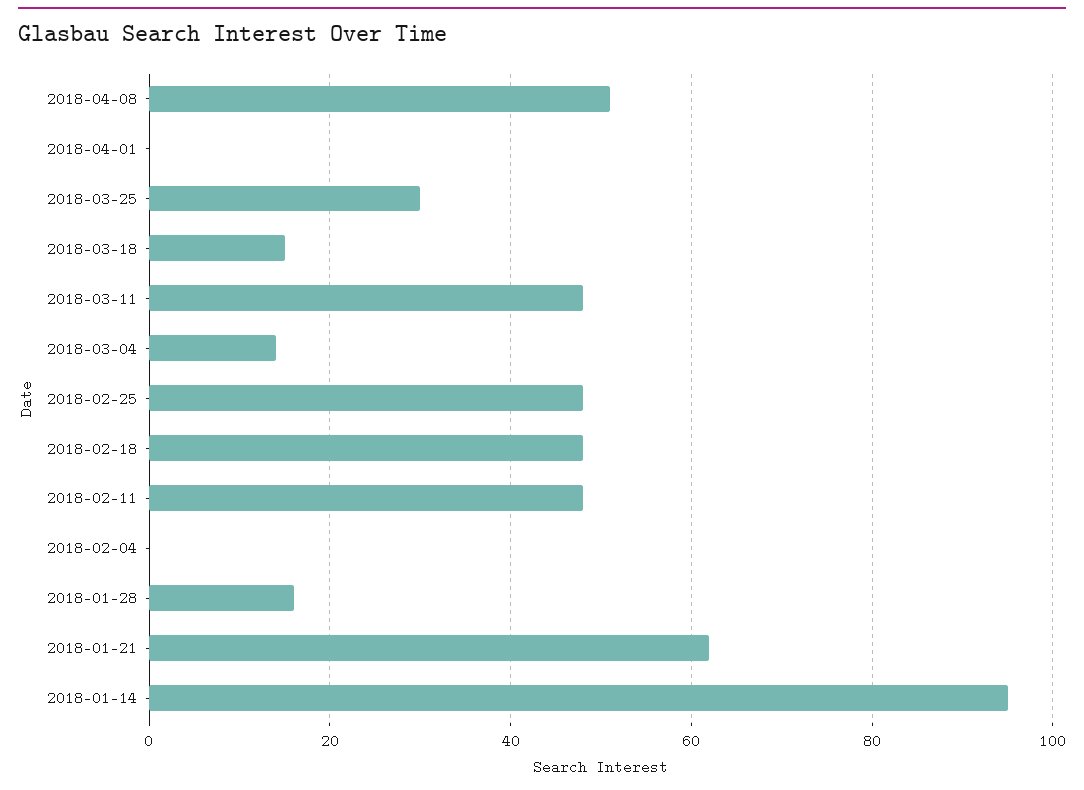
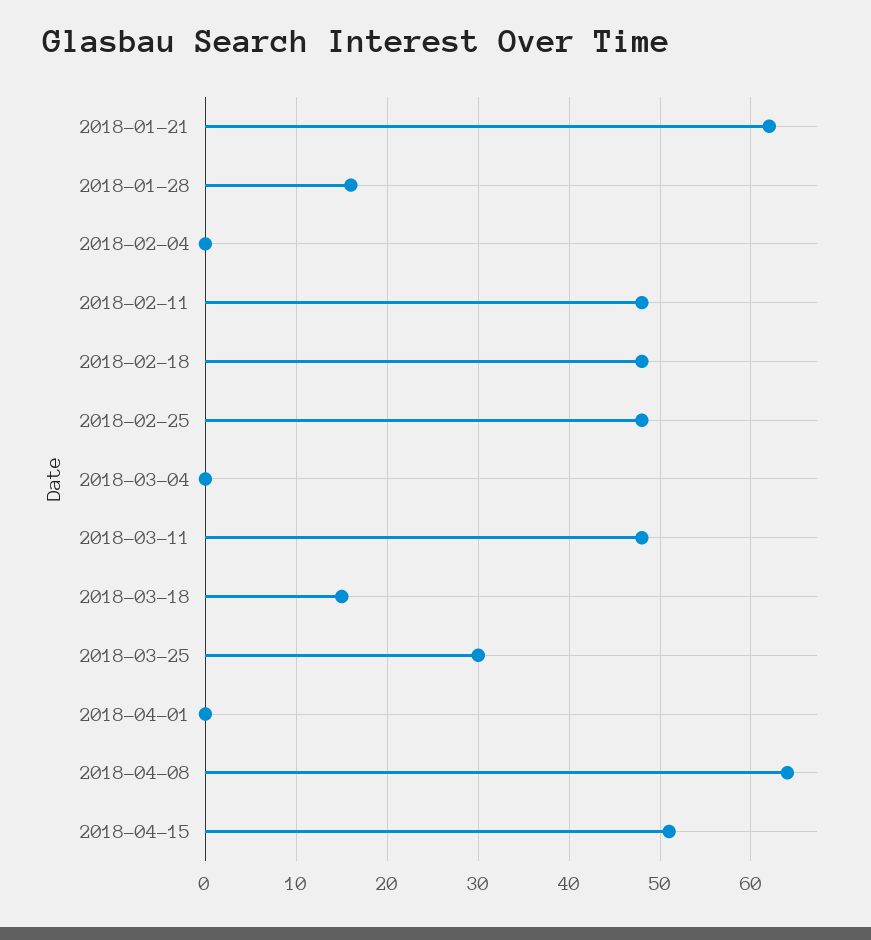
2018-04-08: 50 -> 64
2018-03-04: 15 -> 0
2018-01-14: 95 -> none
2018-04-15: none -> 51

